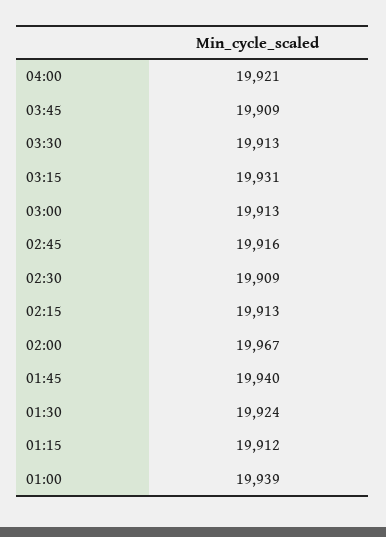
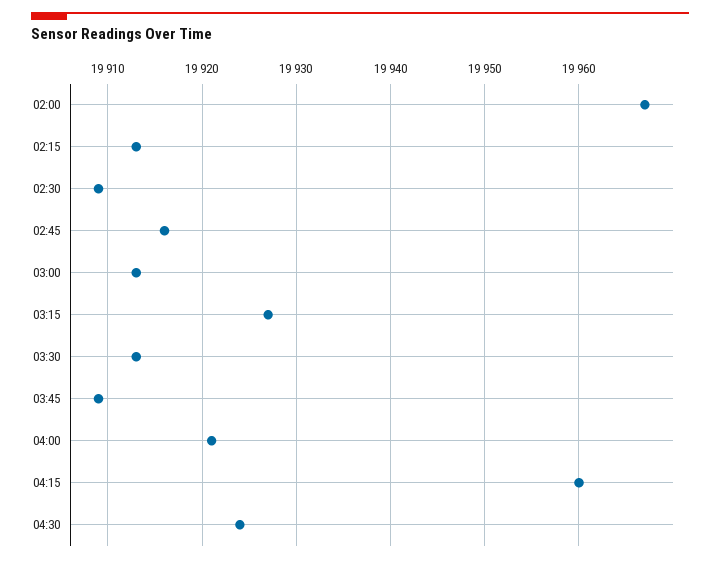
03:15: 19931 -> 19927
01:45: 19940 -> none
01:30: 19924 -> none
01:15: 19912 -> none
01:00: 19939 -> none
04:15: none -> 19960
04:30: none -> 19924

